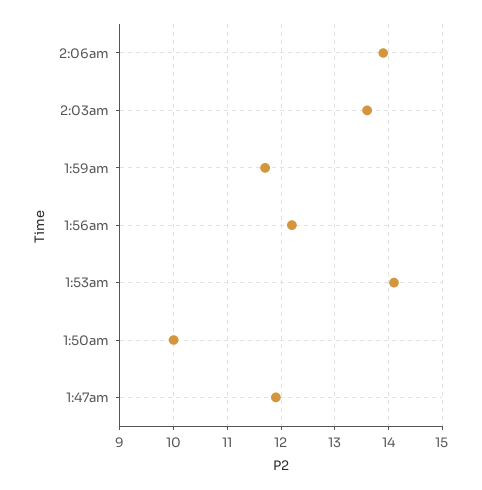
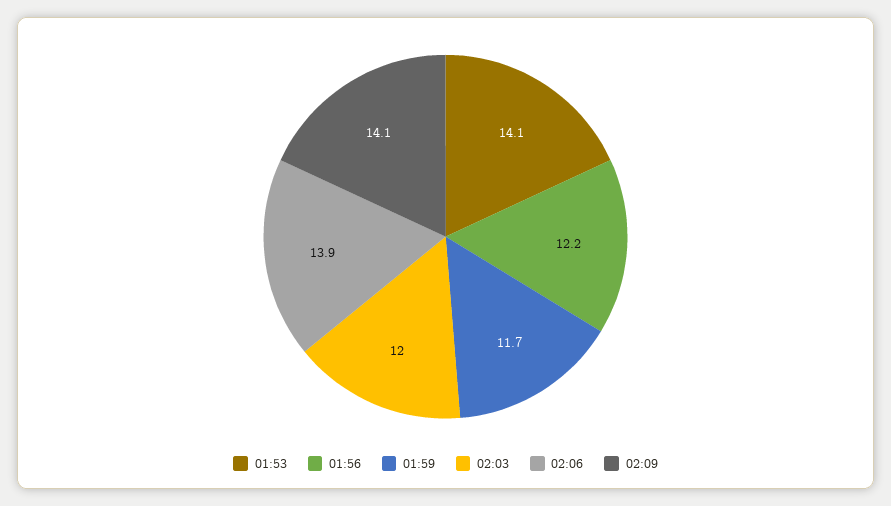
2:03am: 13.5 -> 12
1:50am: 10 -> none
1:47am: 12 -> none
02:09: none -> 14.1

